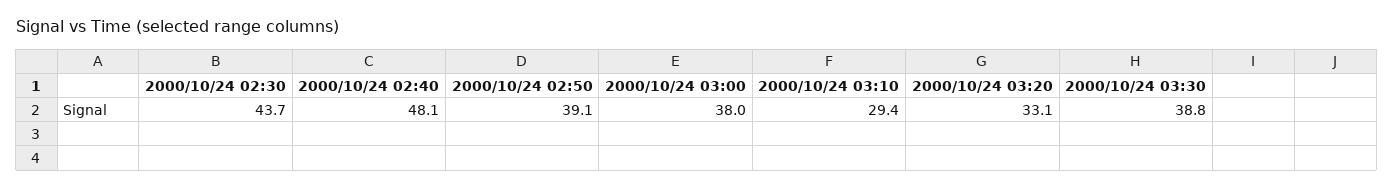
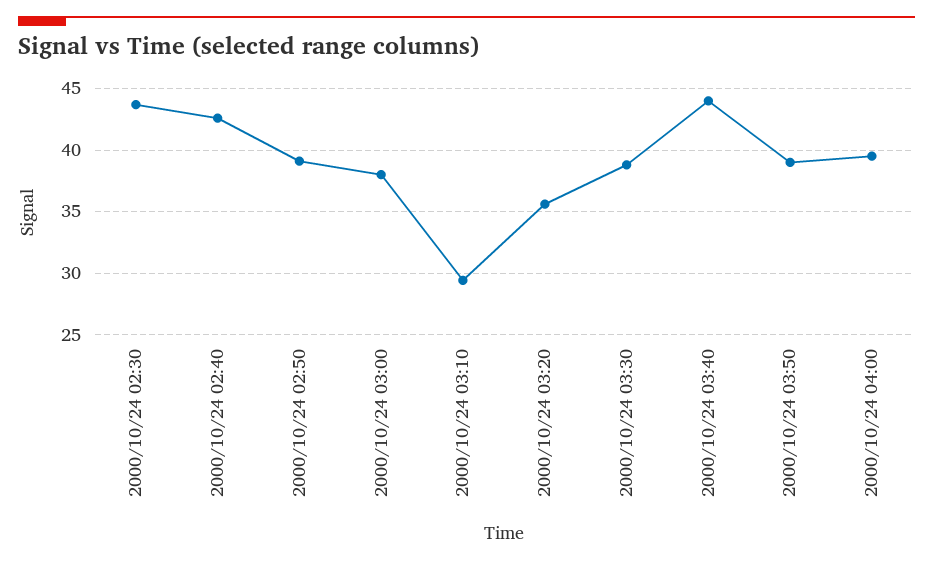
2000/10/24 02:40: 48.1 -> 42.5
2000/10/24 03:20: 33.1 -> 35.5
2000/10/24 03:40: none -> 44
2000/10/24 03:50: none -> 39
2000/10/24 04:00: none -> 39.5

